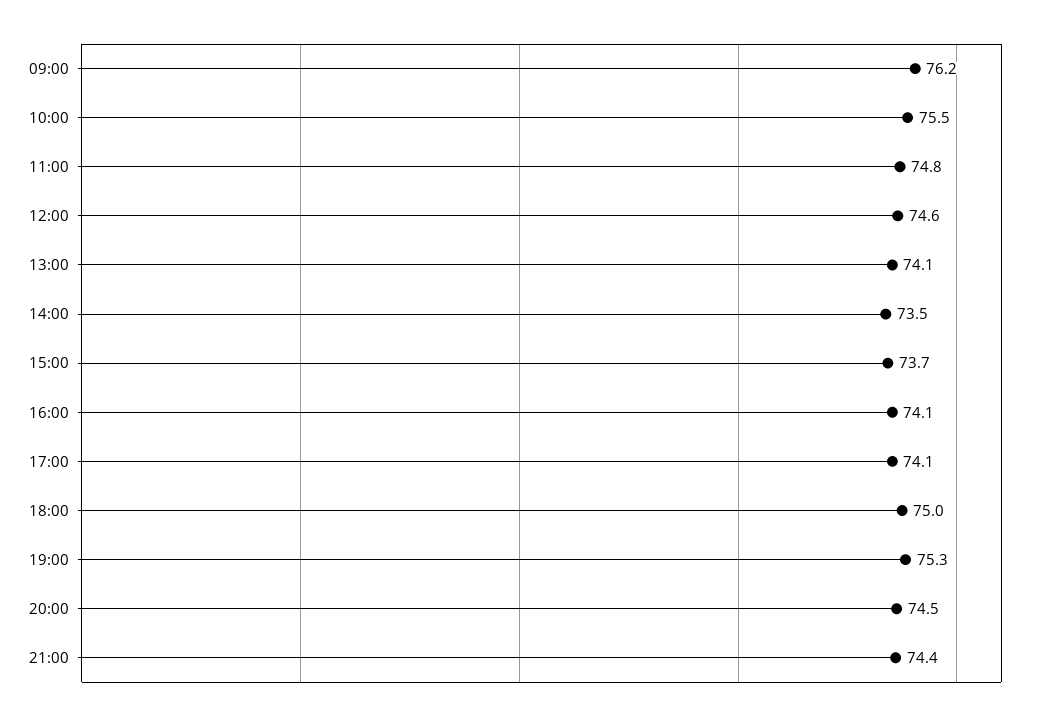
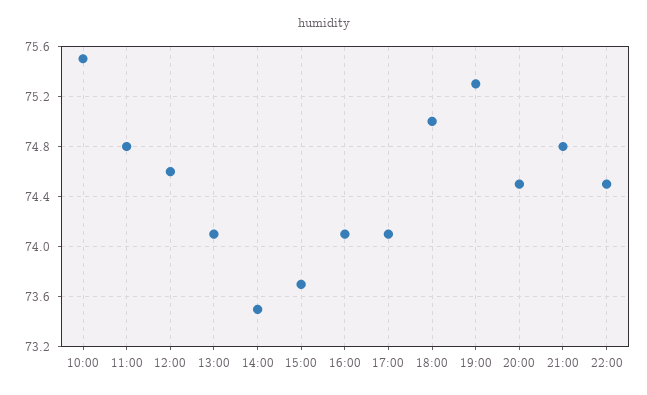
09:00: 76.2 -> none
21:00: 74.4 -> 74.8
22:00: none -> 74.5

